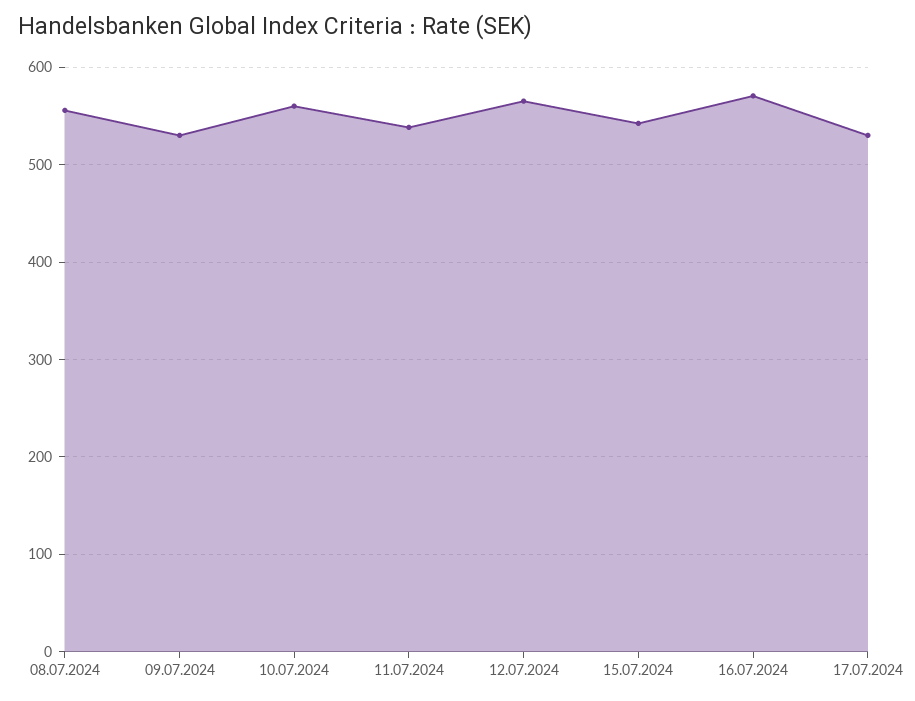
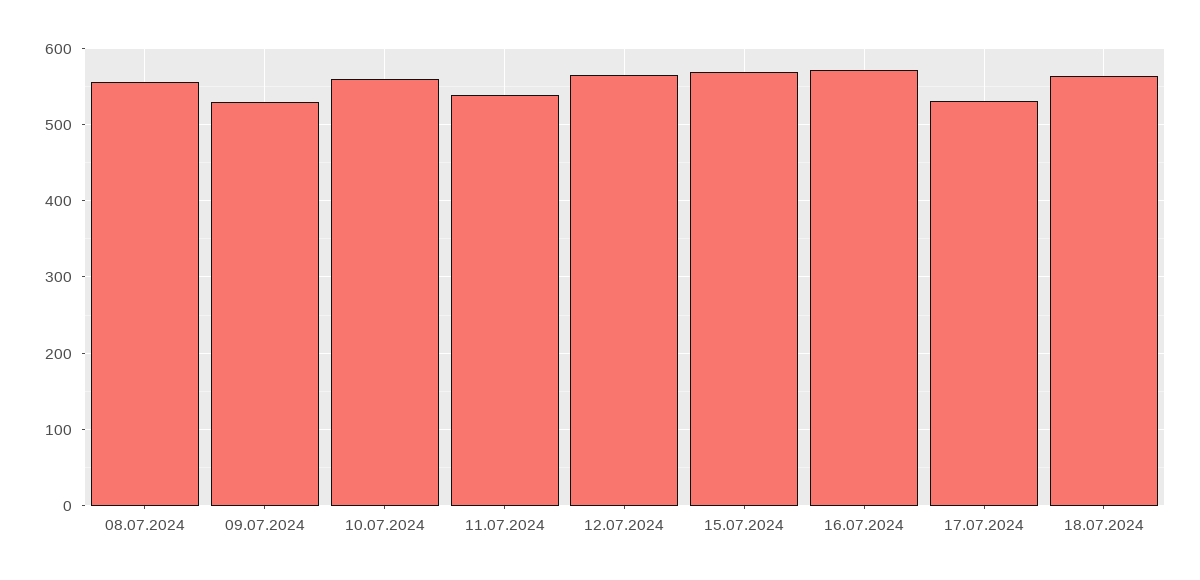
15.07.2024: 540 -> 570
18.07.2024: none -> 560

